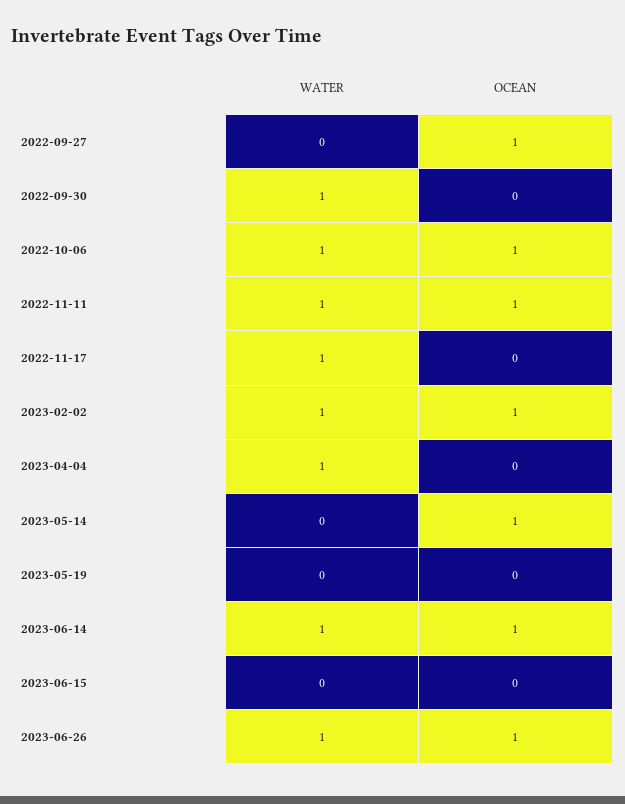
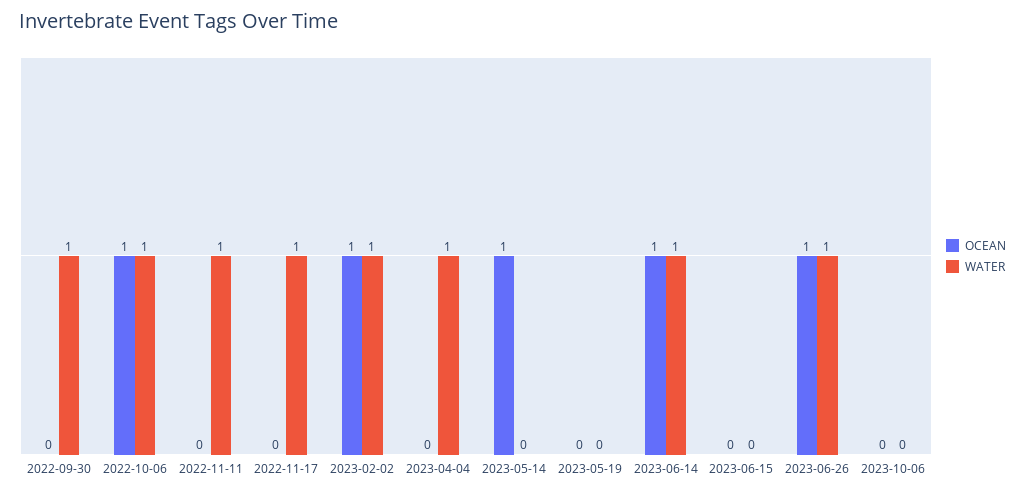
WATER, 2022-09-27: 0 -> none
OCEAN, 2022-09-27: 1 -> none
OCEAN, 2022-11-11: 1 -> 0
OCEAN, 2023-10-06: none -> 0
WATER, 2023-10-06: none -> 0

